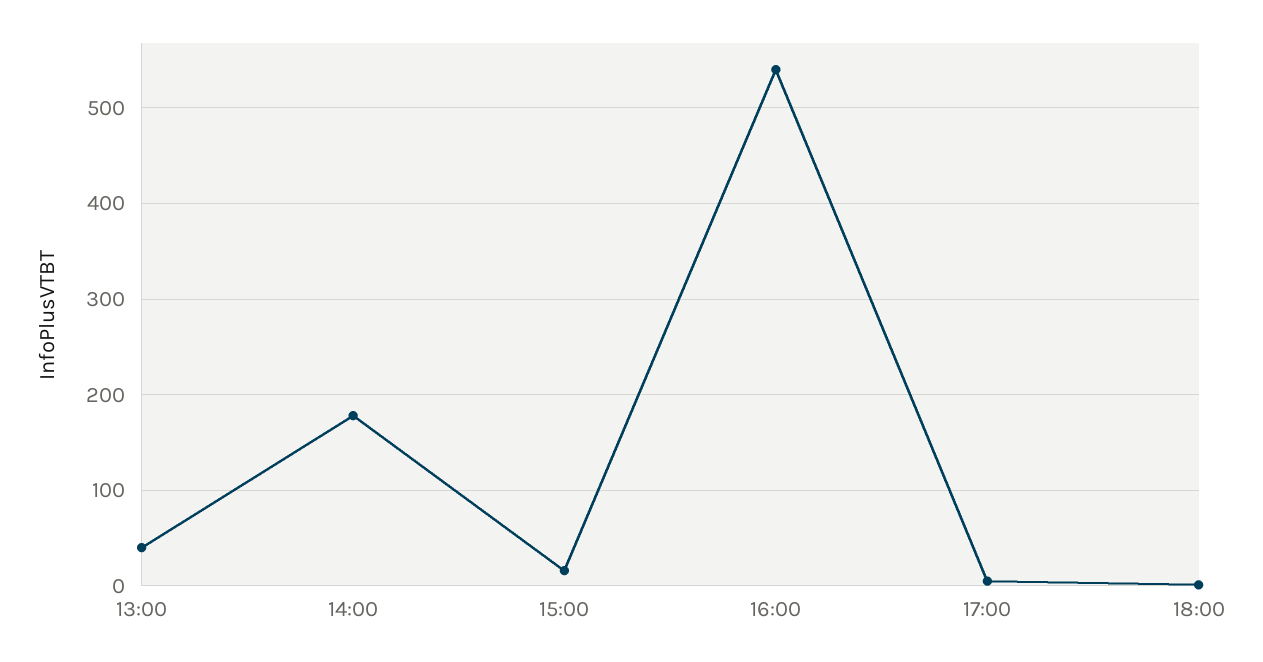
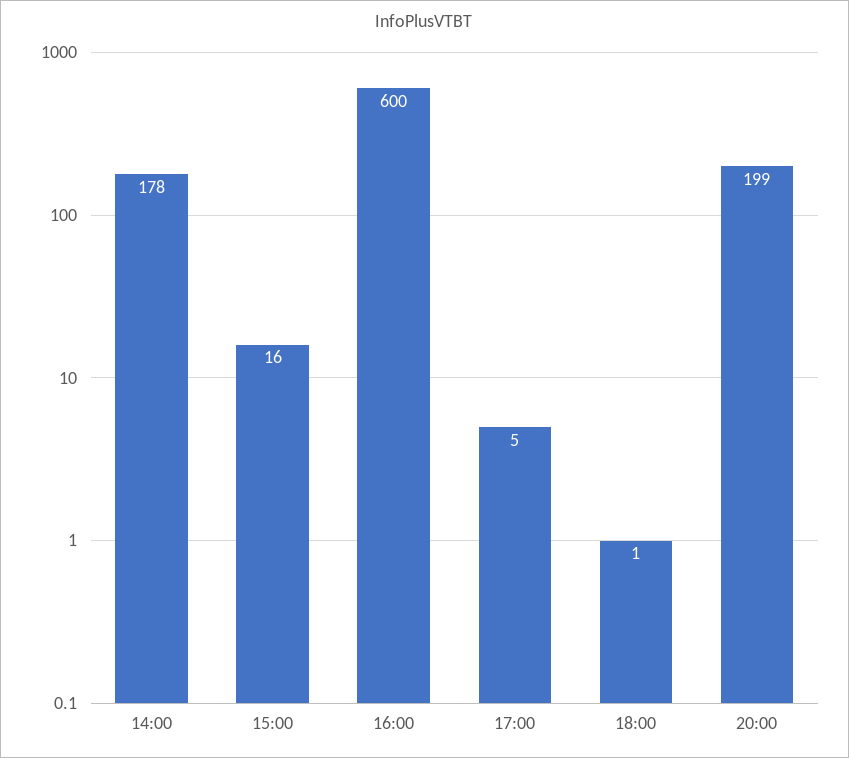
13:00: 40 -> none
16:00: 540 -> 600
20:00: none -> 199

